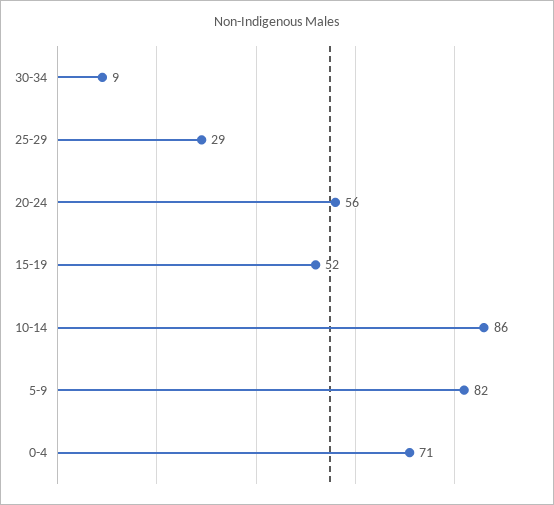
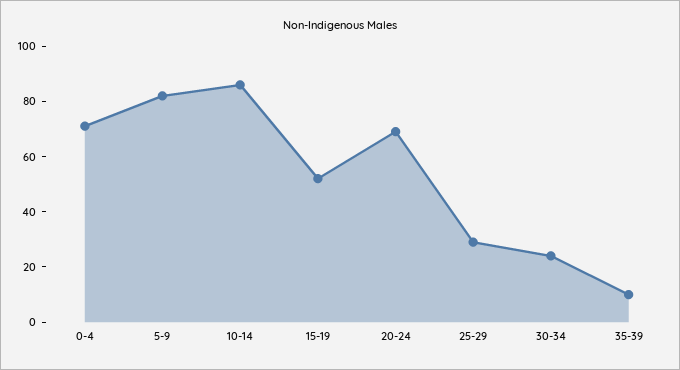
30-34: 9 -> 25
20-24: 56 -> 70
35-39: none -> 10

